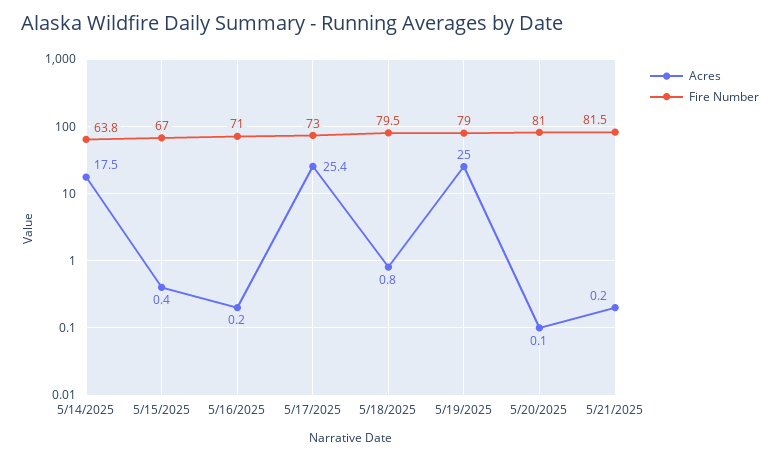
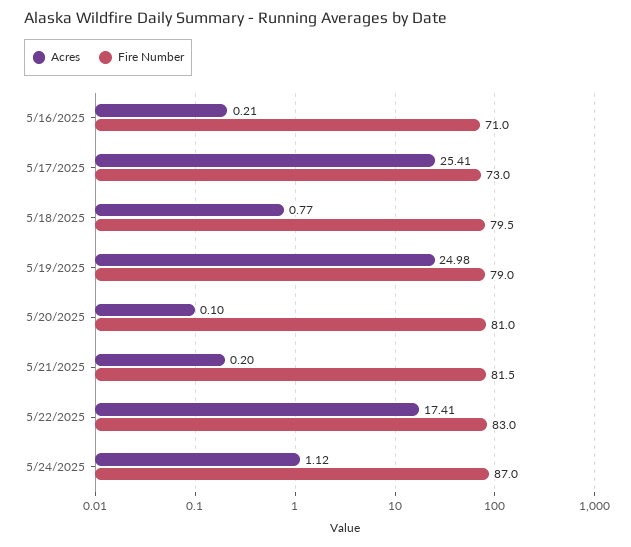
Acres, 5/14/2025: 17.5 -> none
Fire Number, 5/14/2025: 63.8 -> none
Acres, 5/15/2025: 0.4 -> none
Fire Number, 5/15/2025: 67 -> none
Acres, 5/22/2025: none -> 17.41
Fire Number, 5/22/2025: none -> 83
Acres, 5/24/2025: none -> 1.12
Fire Number, 5/24/2025: none -> 87

